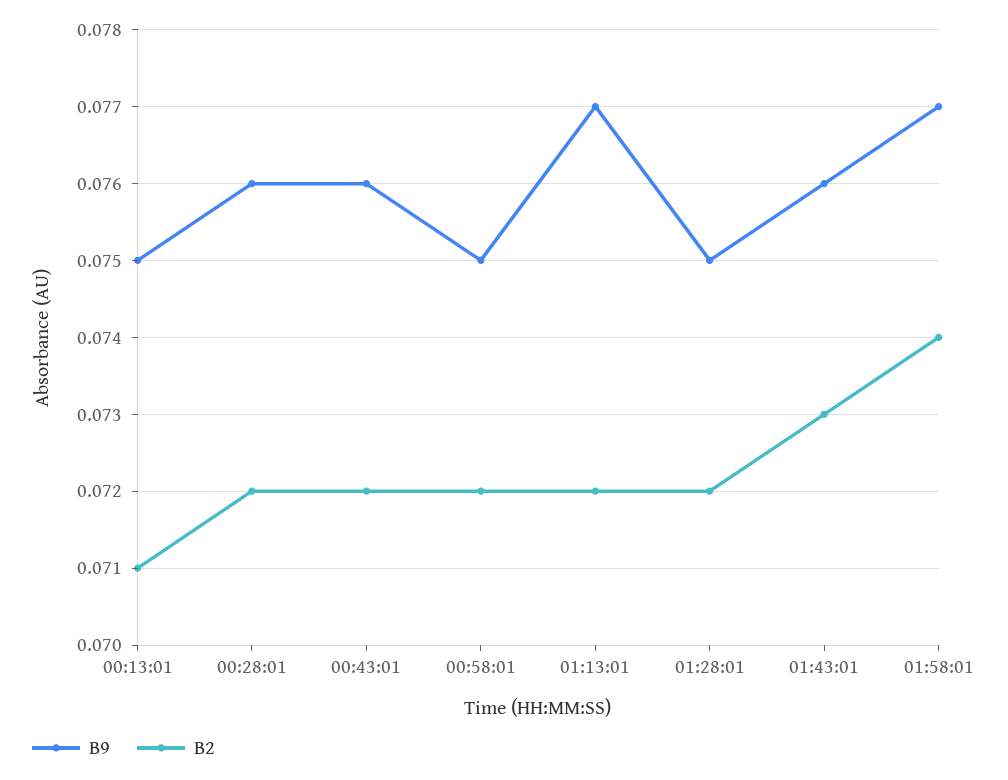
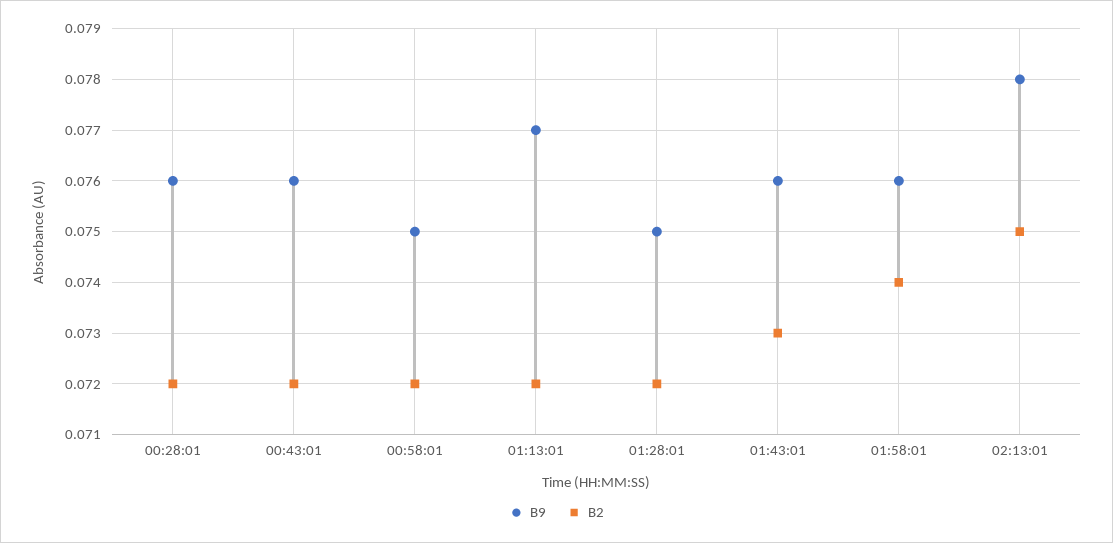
B9, 00:13:01: 0.075 -> none
B2, 00:13:01: 0.071 -> none
B9, 01:58:01: 0.077 -> 0.076
B9, 02:13:01: none -> 0.078
B2, 02:13:01: none -> 0.075

